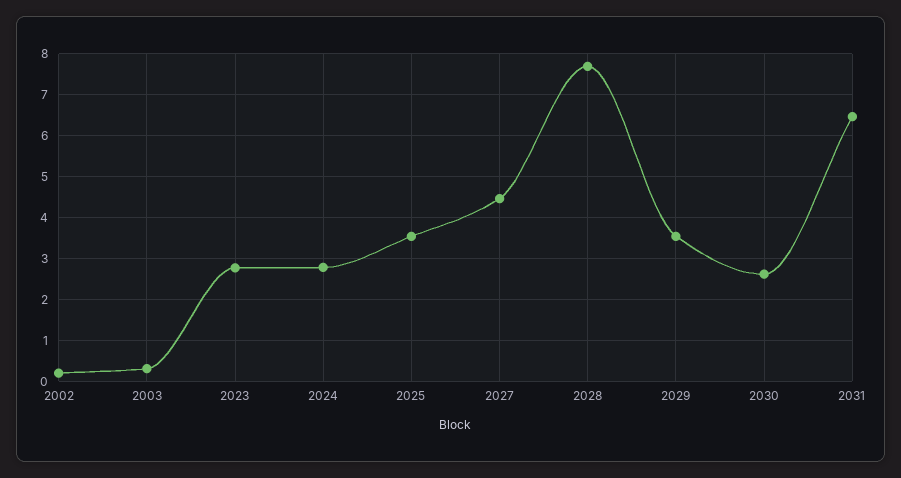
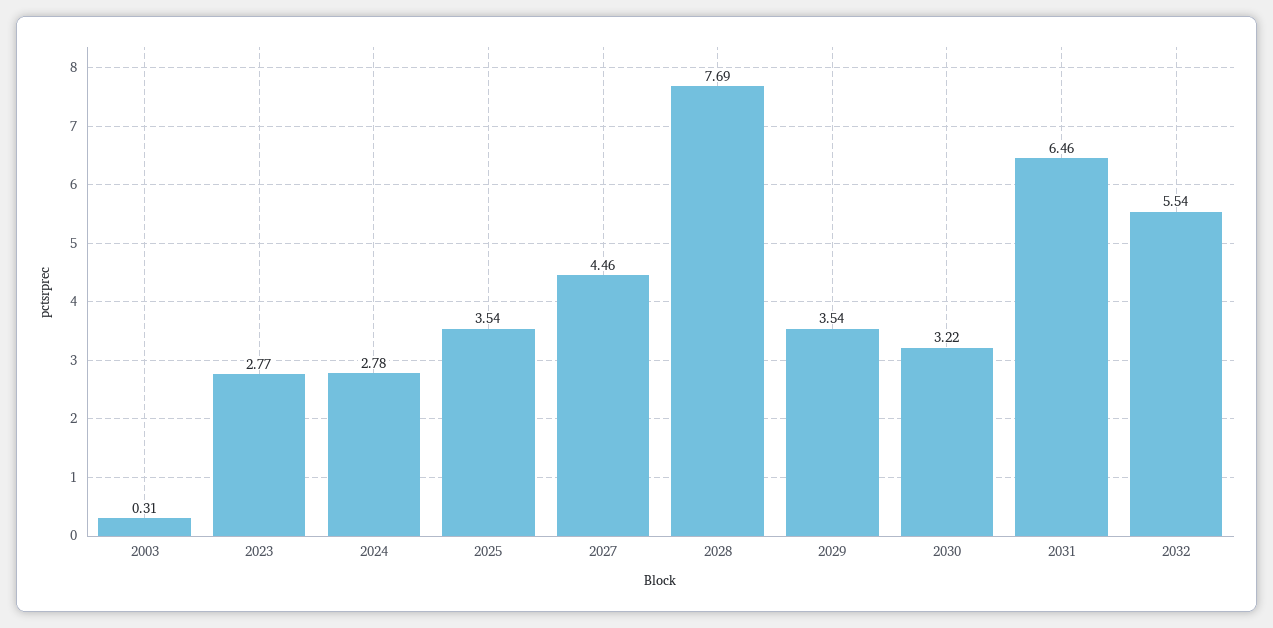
2002: 0.2 -> none
2030: 2.6 -> 3.22
2032: none -> 5.54

